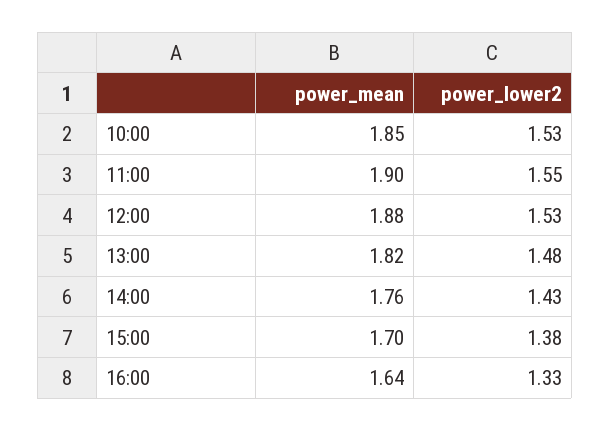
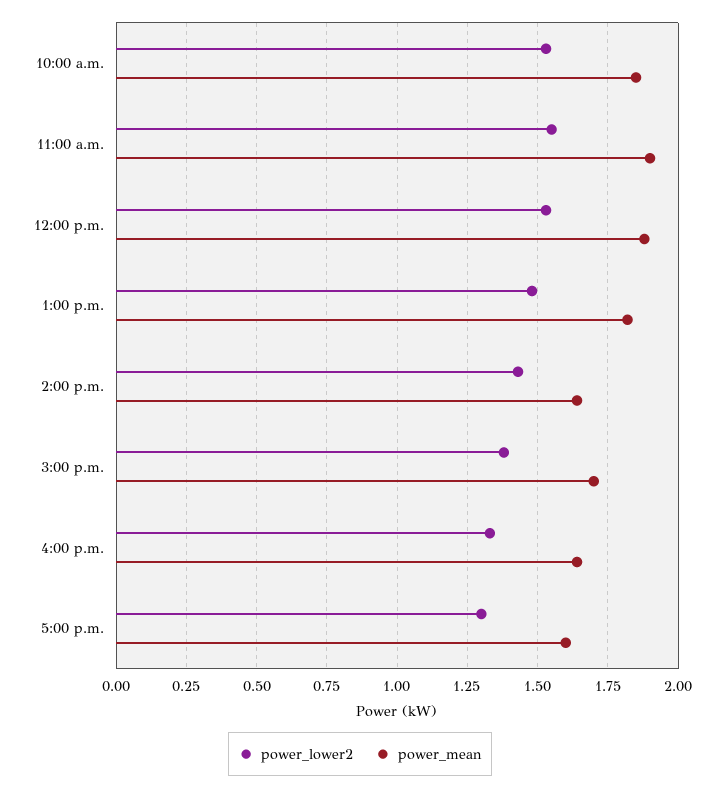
power_mean, 14:00: 1.76 -> 1.65
power_lower2, 5:00 p.m.: none -> 1.3
power_mean, 5:00 p.m.: none -> 1.6

